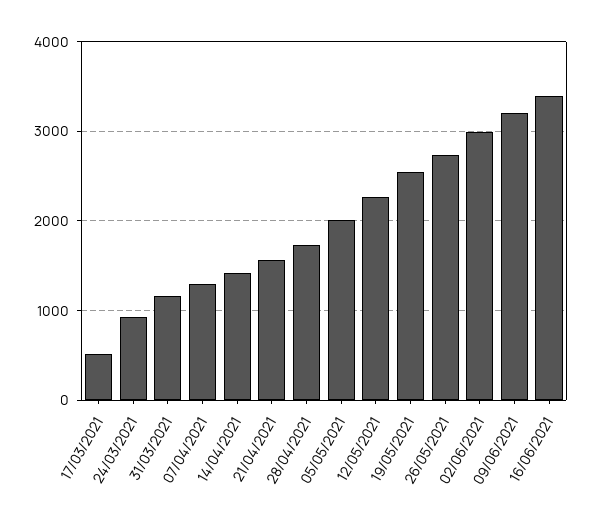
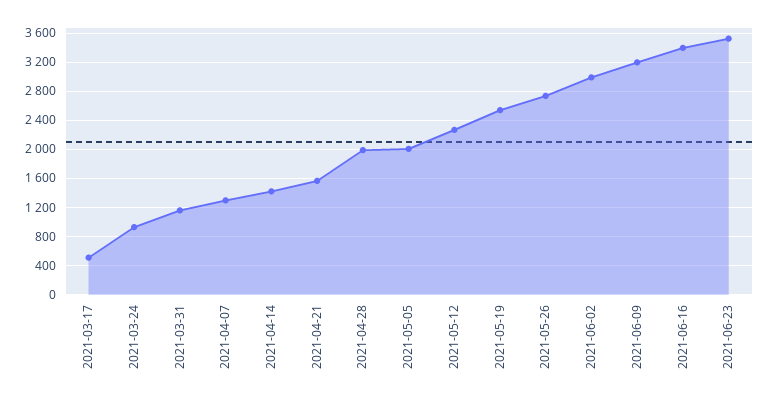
28/04/2021: 1700 -> 2000
2021-06-23: none -> 3500

